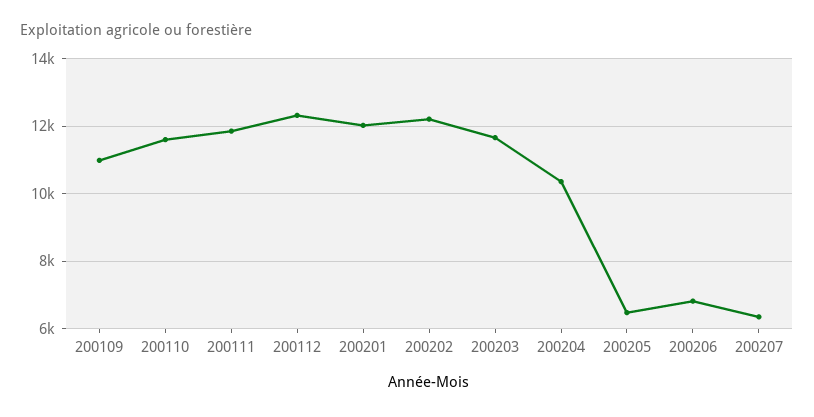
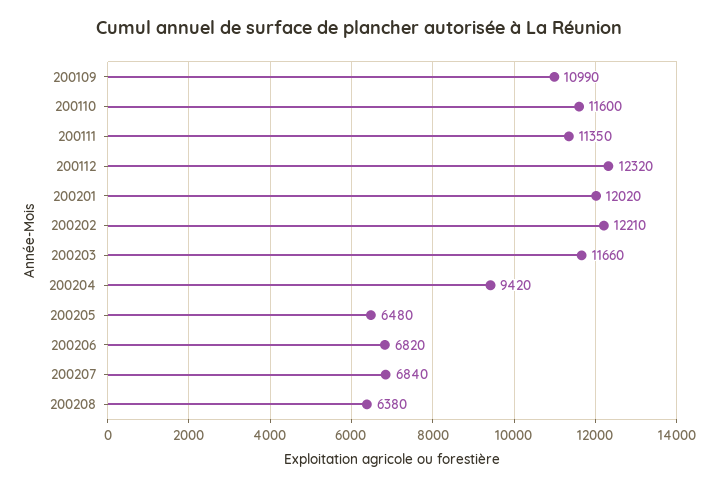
200111: 11800 -> 11350
200204: 10400 -> 9420
200207: 6400 -> 6840
200208: none -> 6380

